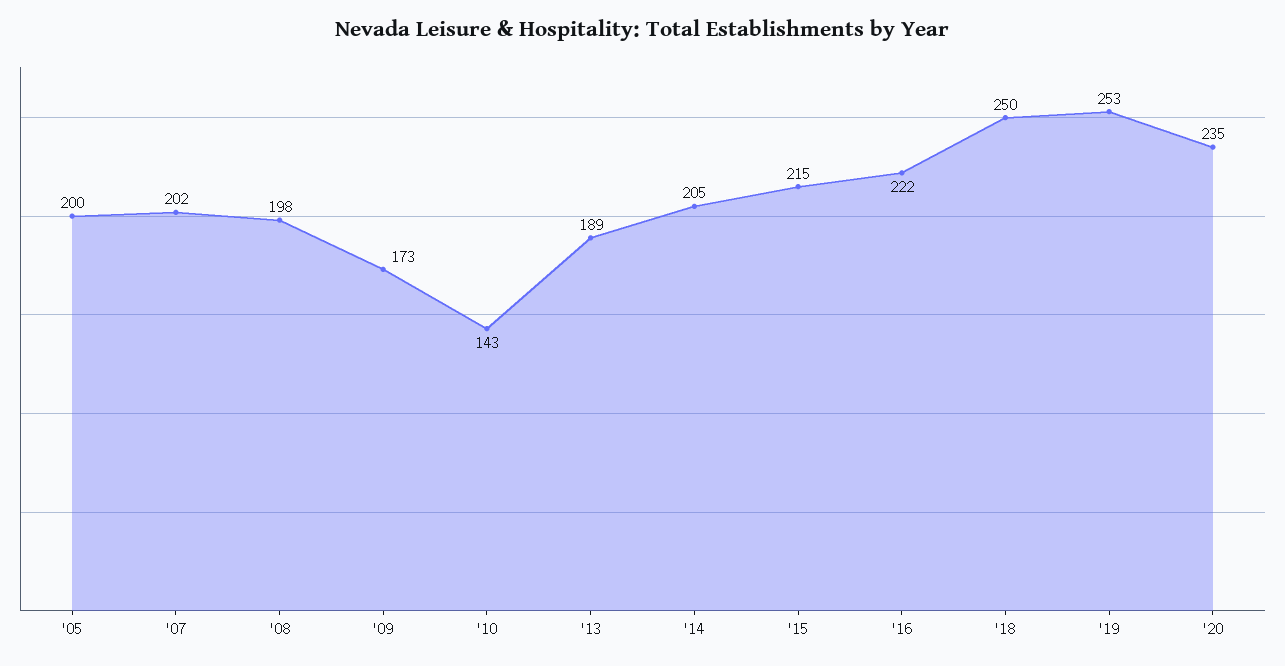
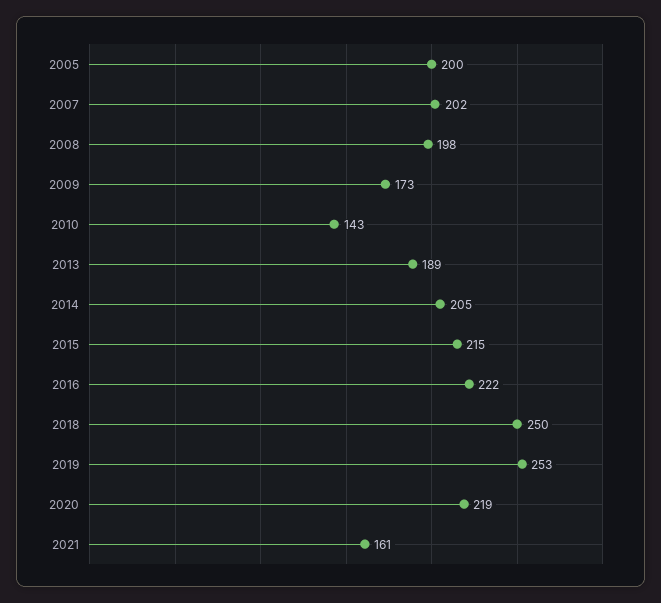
'20: 235 -> 219
2021: none -> 161

